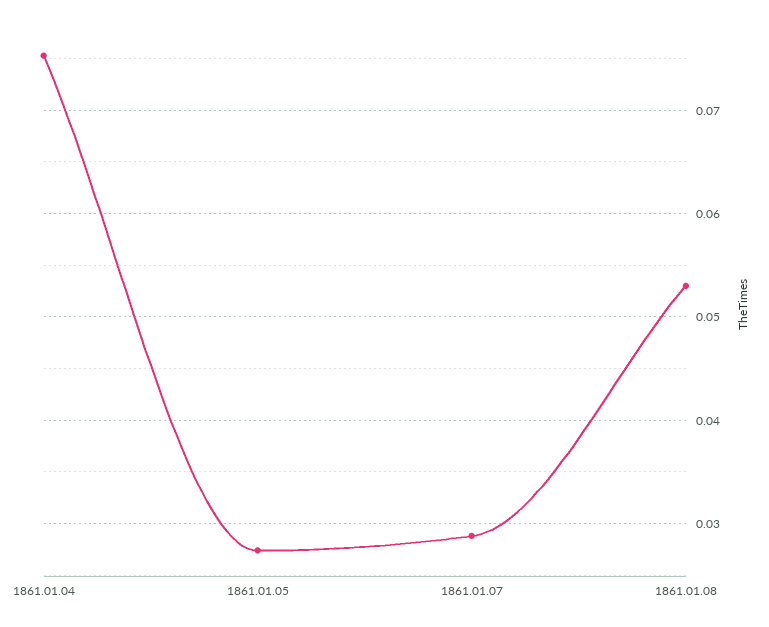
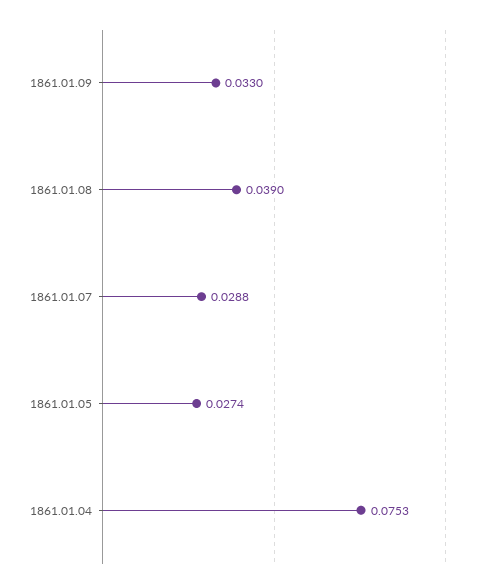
1861.01.08: 0.053 -> 0.039
1861.01.09: none -> 0.033

